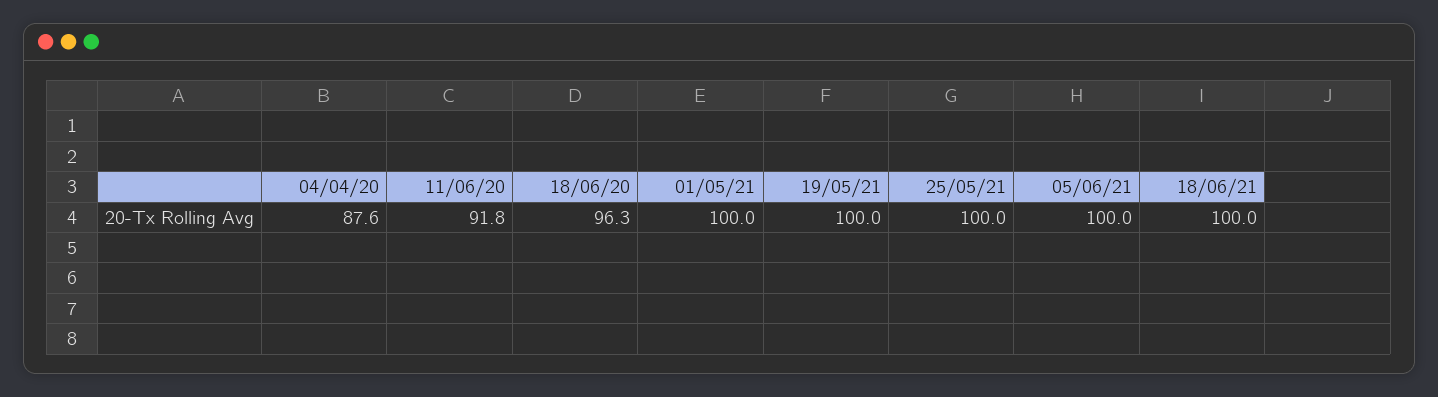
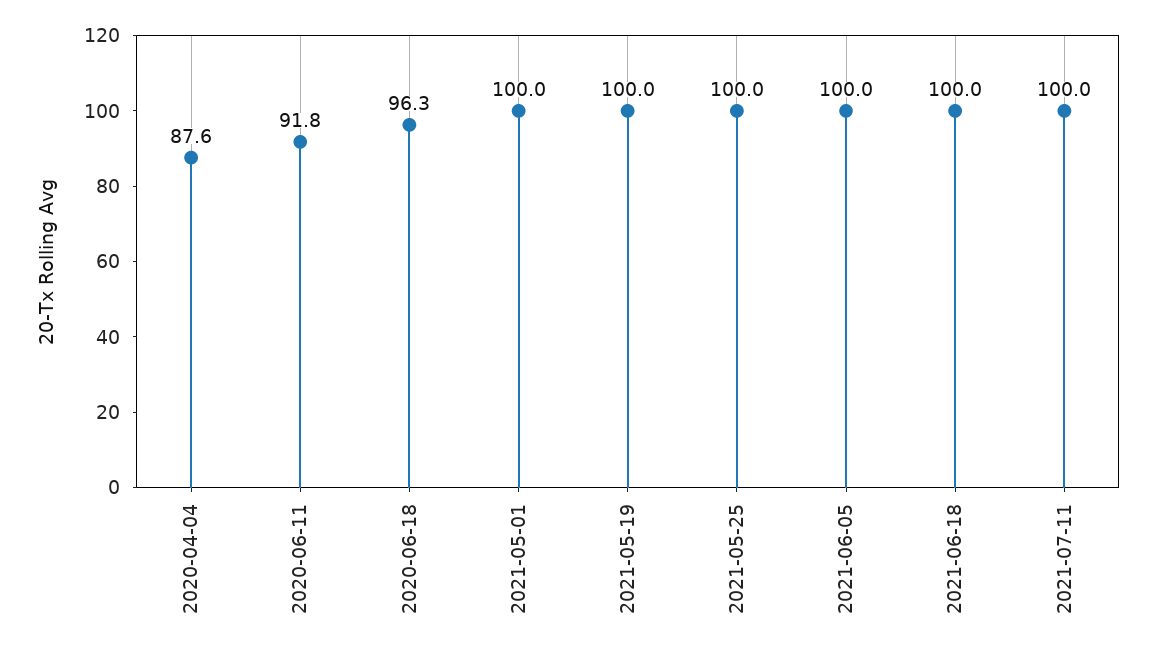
2021-07-11: none -> 100

